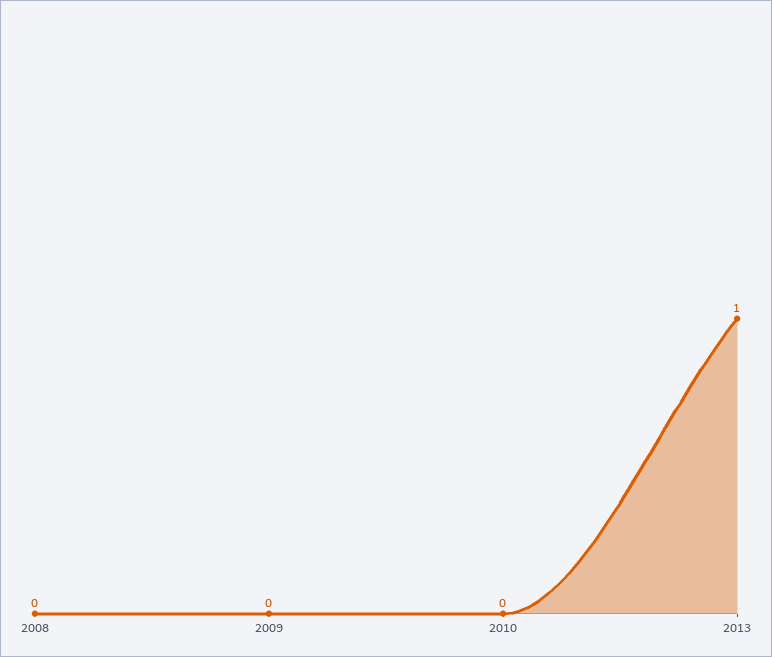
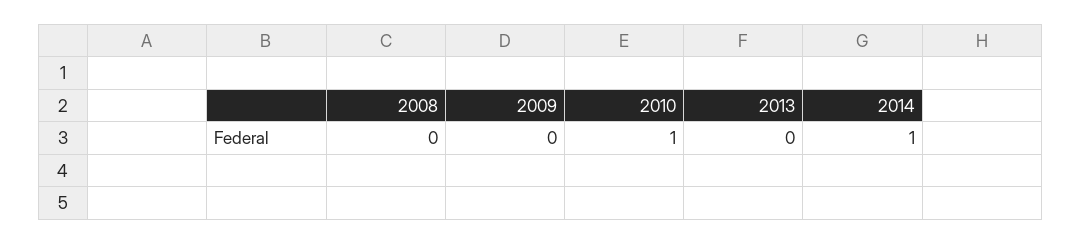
2010: 0 -> 1
2013: 1 -> 0
2014: none -> 1

